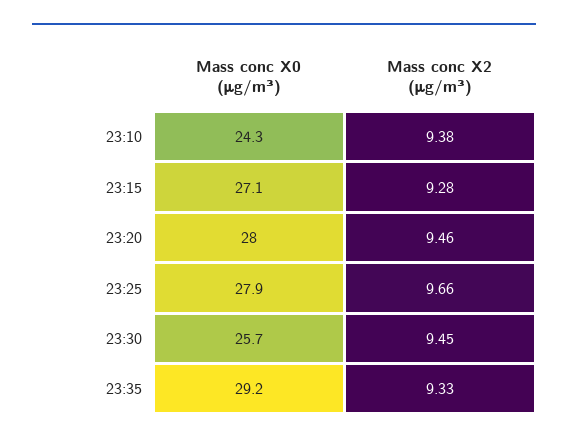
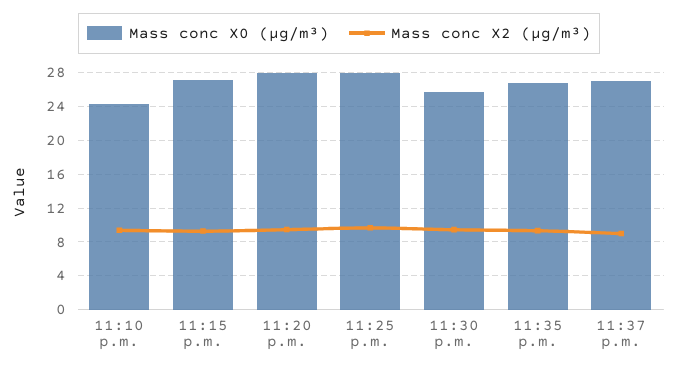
Mass conc X0 (μg/m³), 23:35: 29.2 -> 27
Mass conc X0 (μg/m³), 11:37 p.m.: none -> 27
Mass conc X2 (μg/m³), 11:37 p.m.: none -> 9

